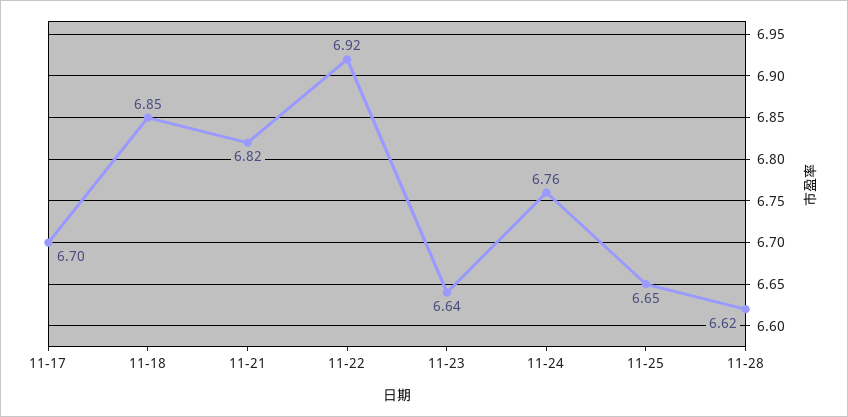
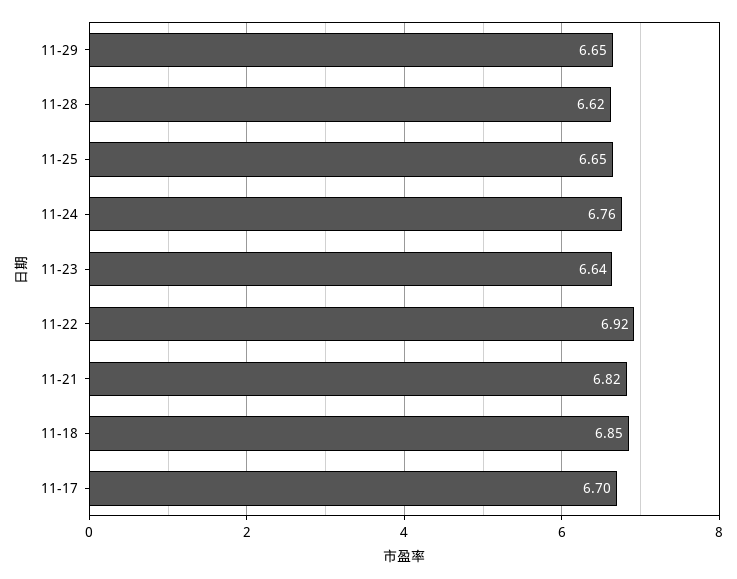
11-29: none -> 6.65

